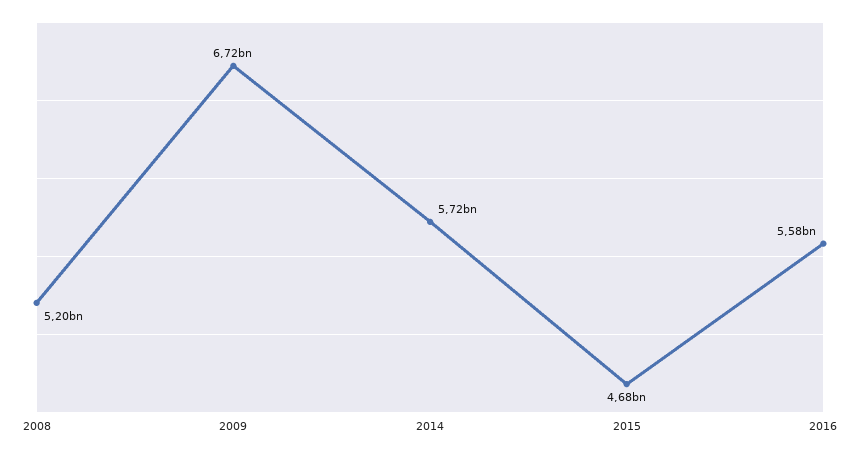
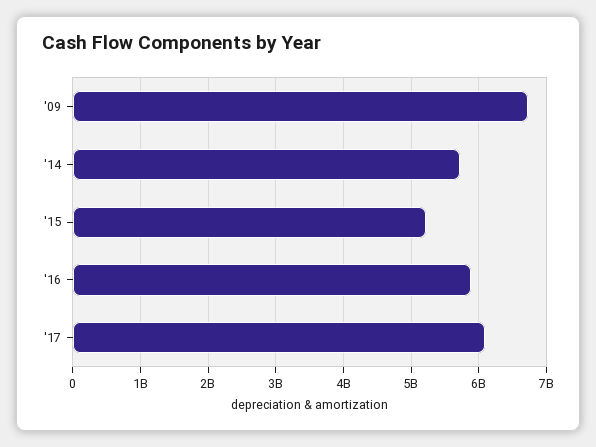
2008: 5200000000 -> none
2015: 4680000000 -> 5200000000
2016: 5580000000 -> 5900000000
'17: none -> 6100000000

